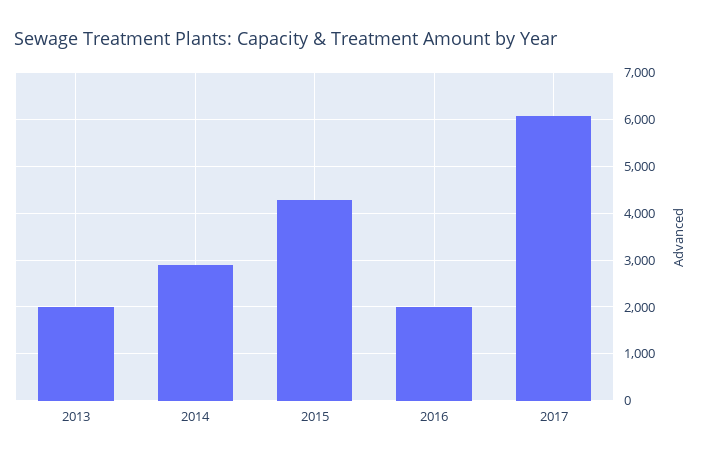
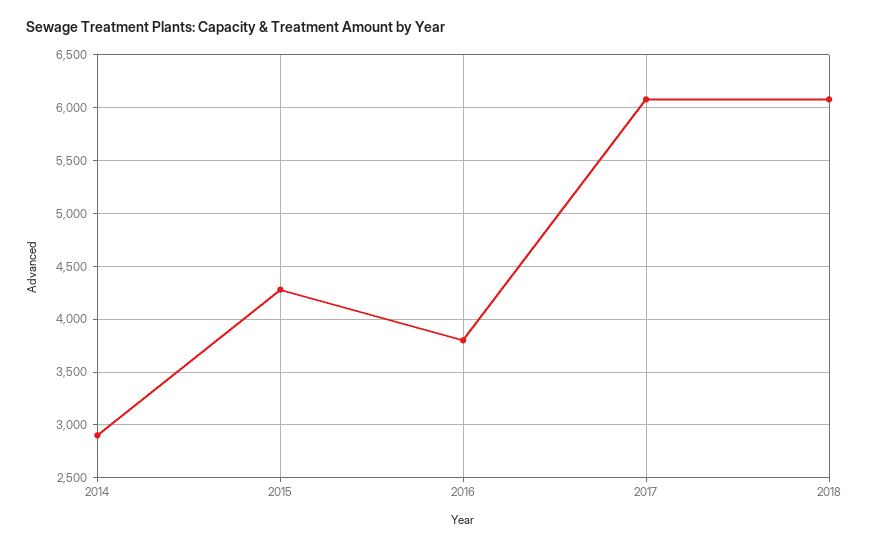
2013: 2000 -> none
2016: 2000 -> 3800
2018: none -> 6100

